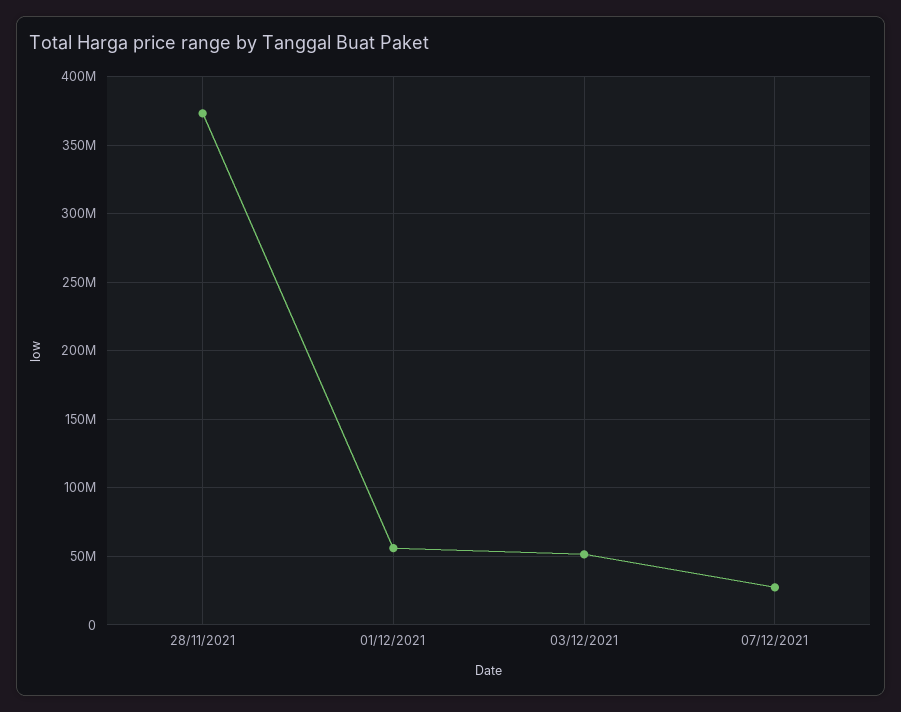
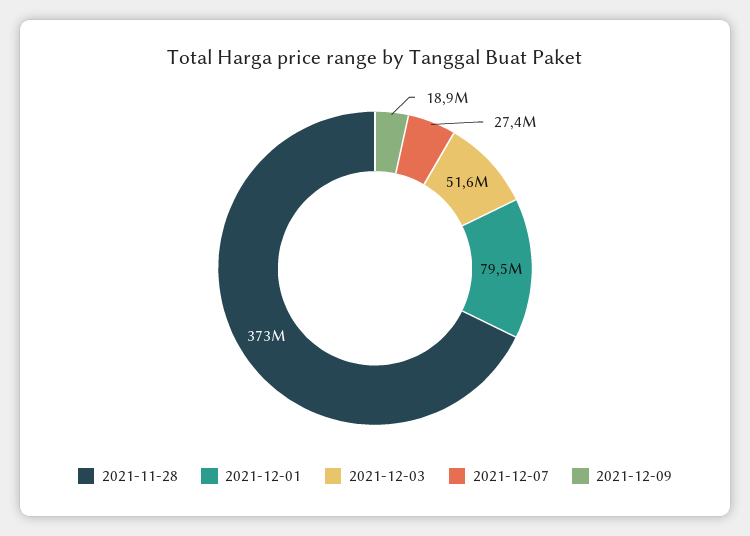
01/12/2021: 55000000 -> 79500000
2021-12-09: none -> 18900000

